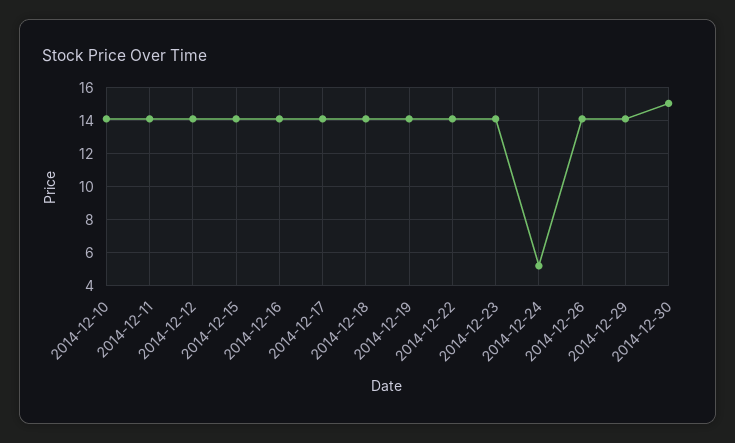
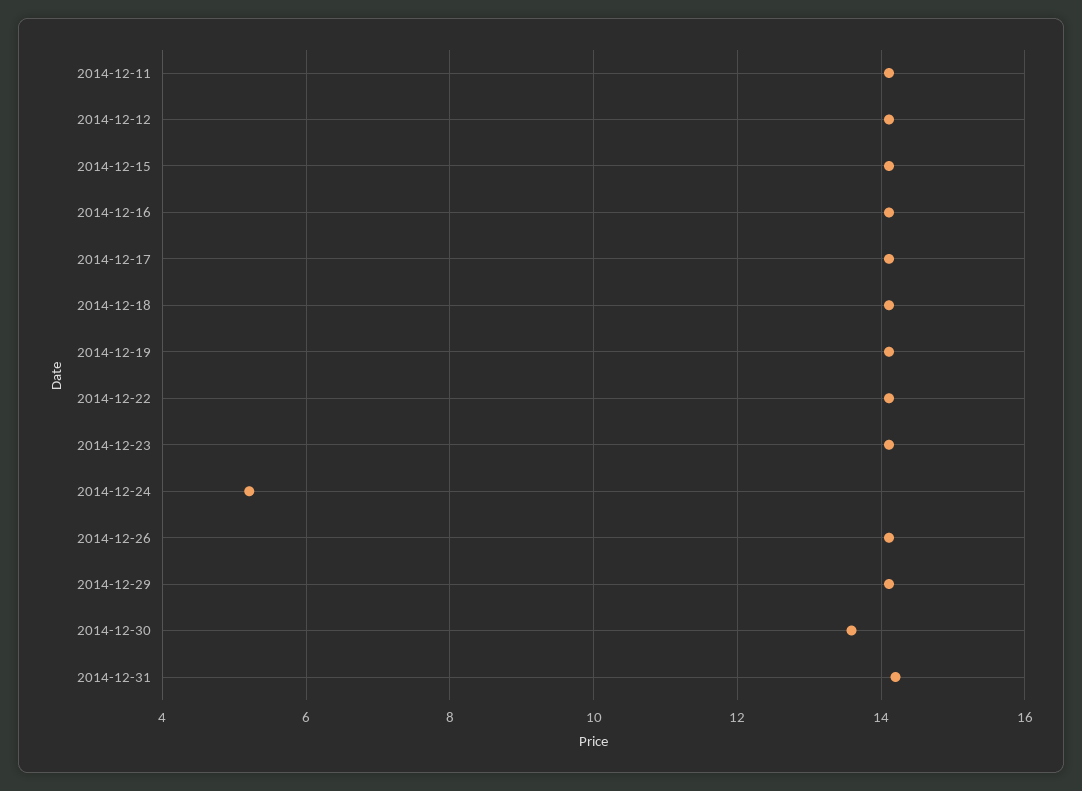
2014-12-10: 14 -> none
2014-12-30: 15 -> 13.6
2014-12-31: none -> 14.2

